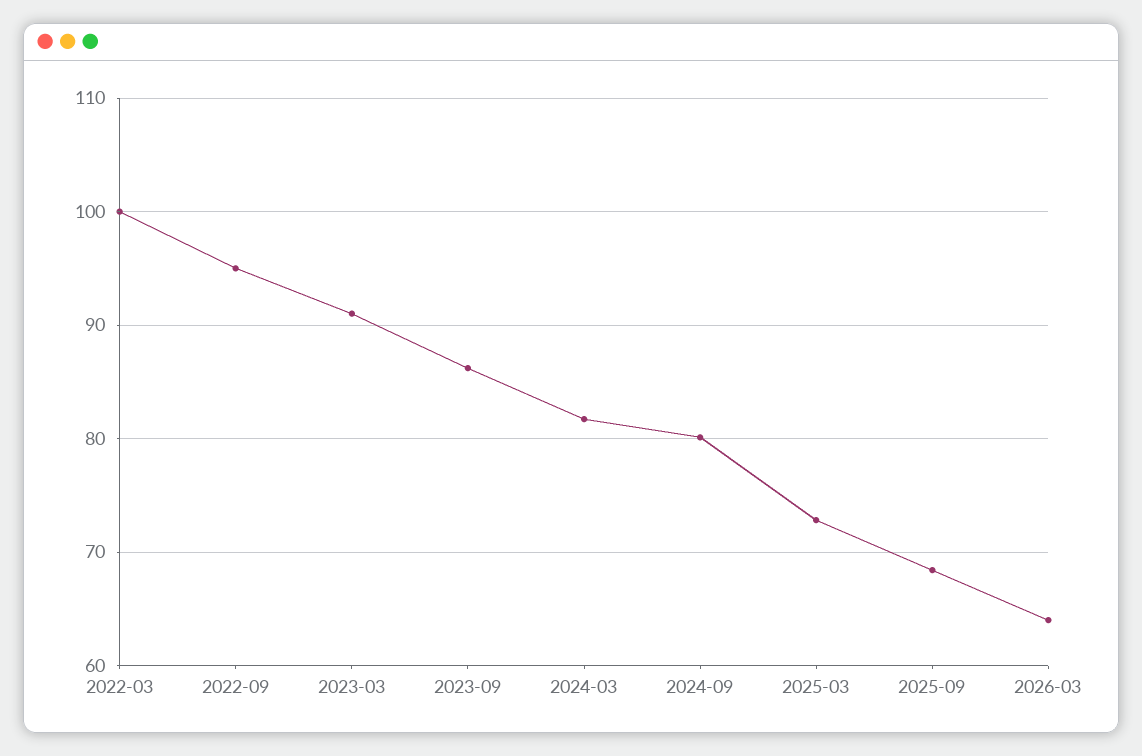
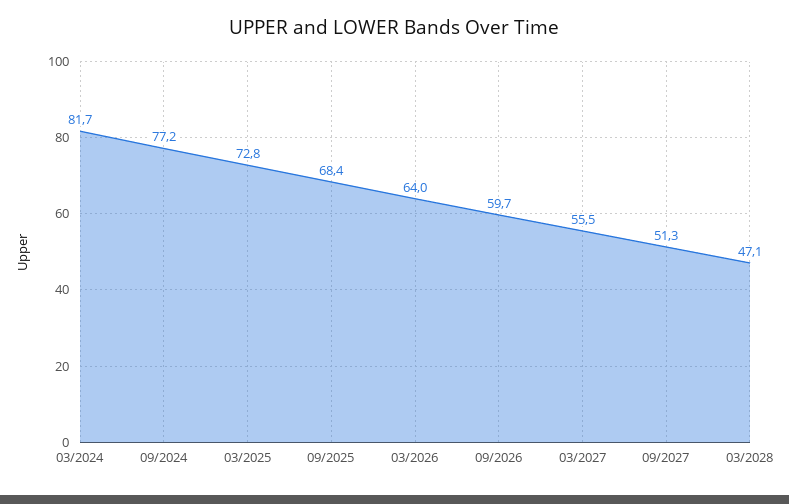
2022-03: 100 -> none
2022-09: 95 -> none
2023-03: 91 -> none
2023-09: 86 -> none
2024-09: 80 -> 77.2
09/2026: none -> 59.7
03/2027: none -> 55.5
09/2027: none -> 51.3
03/2028: none -> 47.1

